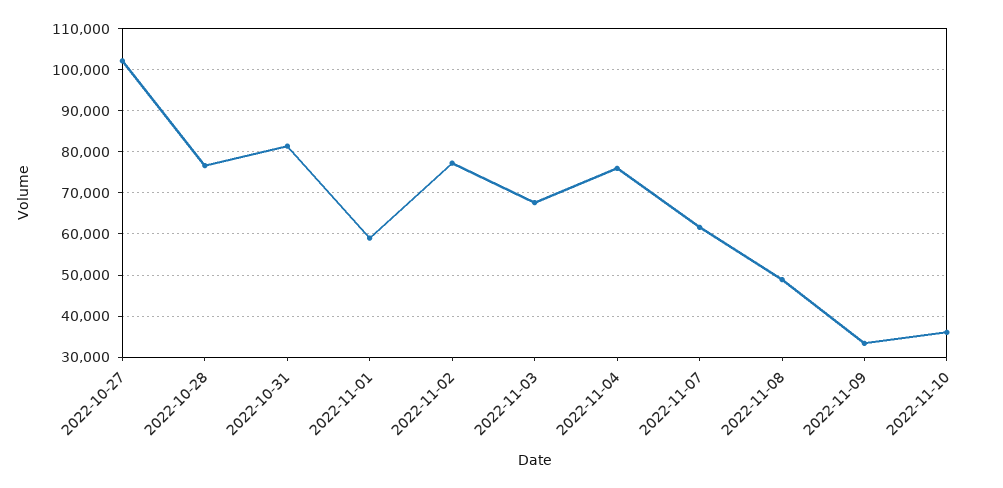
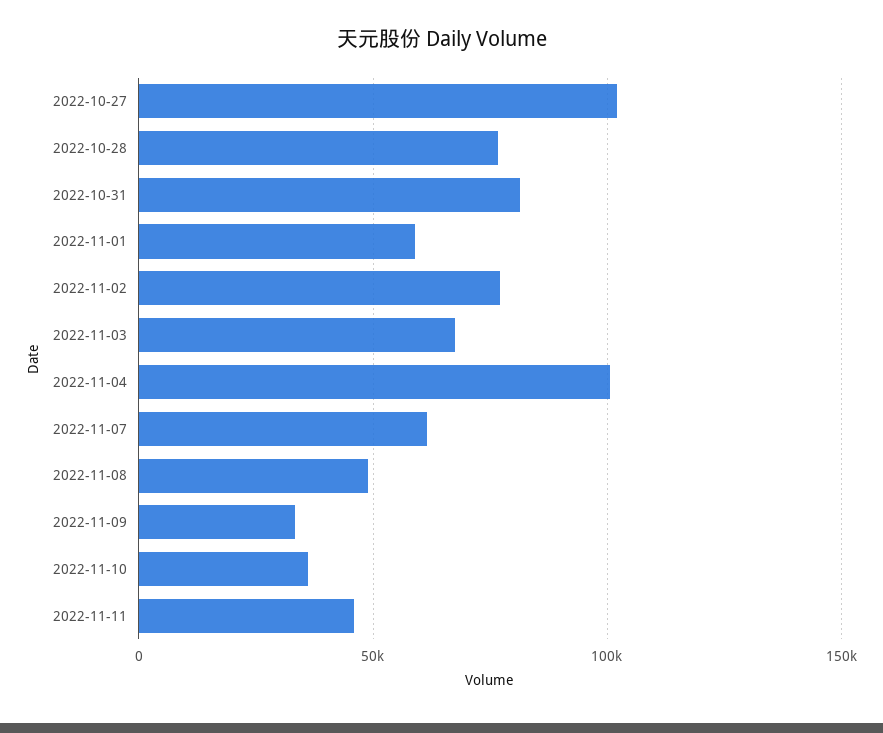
2022-11-04: 76000 -> 100000
2022-11-11: none -> 45000

